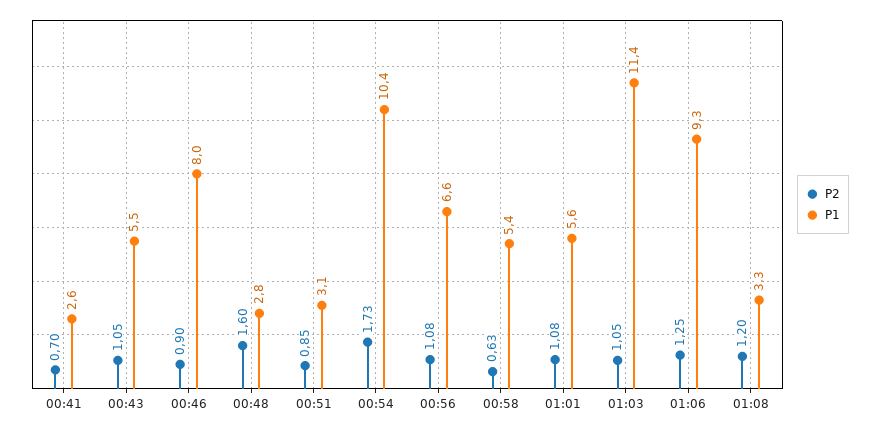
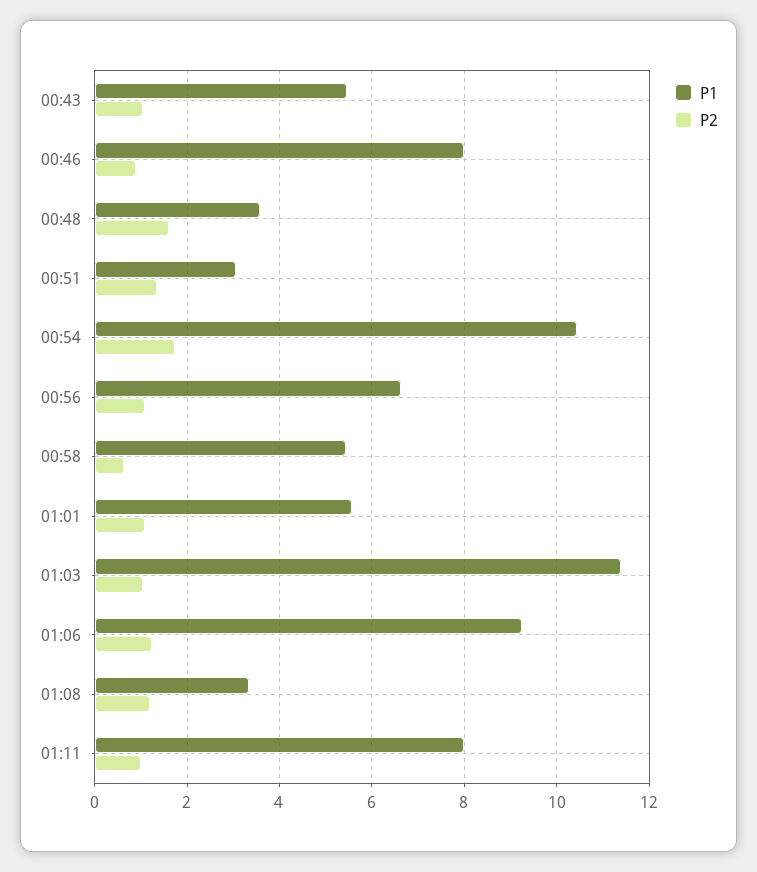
P2, 00:41: 0.7 -> none
P1, 00:41: 2.6 -> none
P1, 00:48: 2.8 -> 3.6
P2, 00:51: 0.85 -> 1.4
P1, 01:11: none -> 8
P2, 01:11: none -> 1

